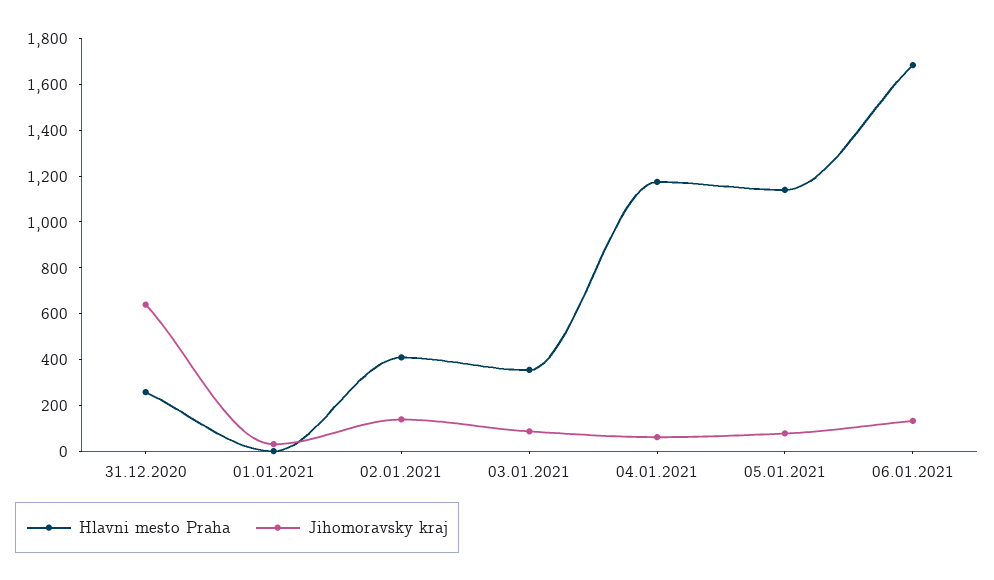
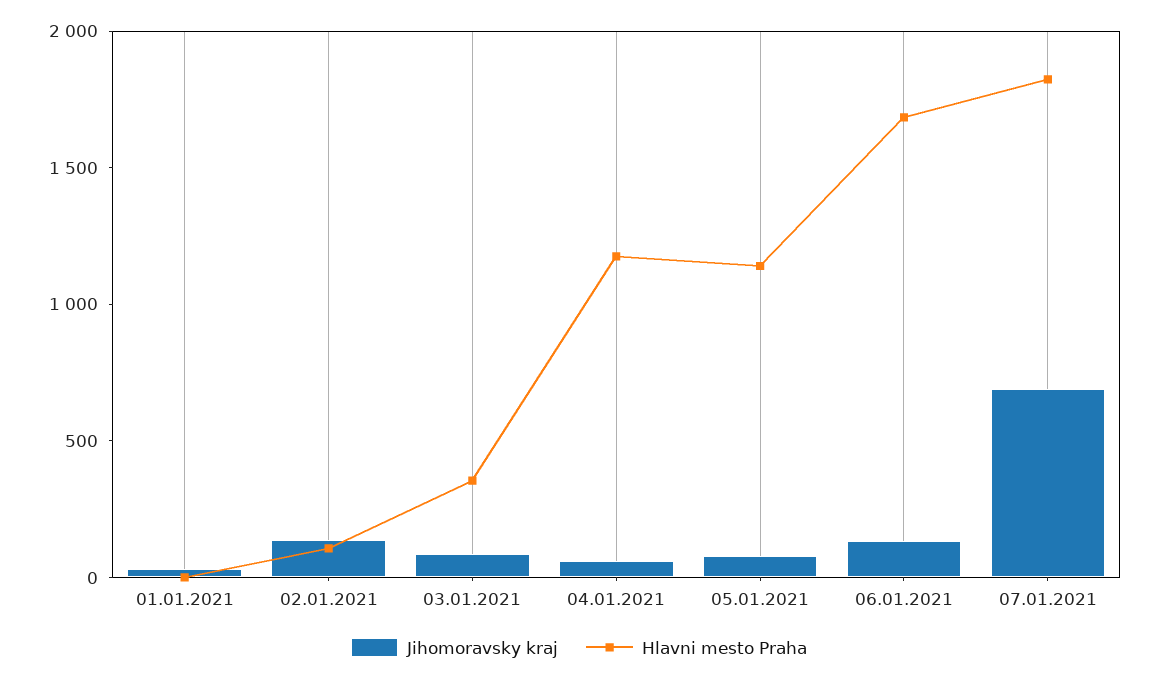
Hlavni mesto Praha, 31.12.2020: 250 -> none
Jihomoravsky kraj, 31.12.2020: 650 -> none
Hlavni mesto Praha, 02.01.2021: 400 -> 100
Jihomoravsky kraj, 07.01.2021: none -> 700
Hlavni mesto Praha, 07.01.2021: none -> 1800

